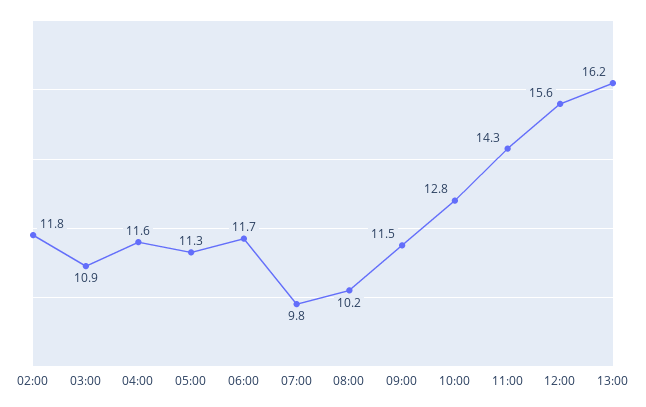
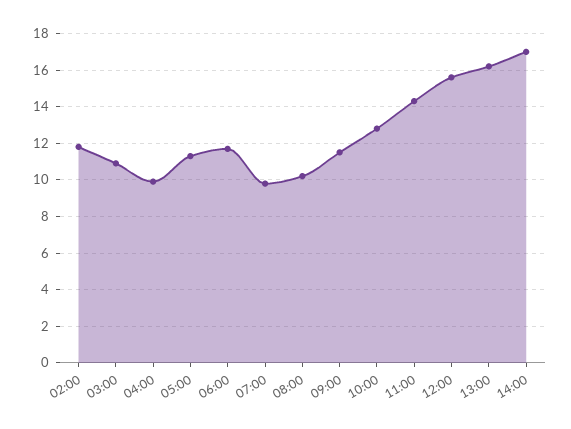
04:00: 11.6 -> 10
14:00: none -> 17

